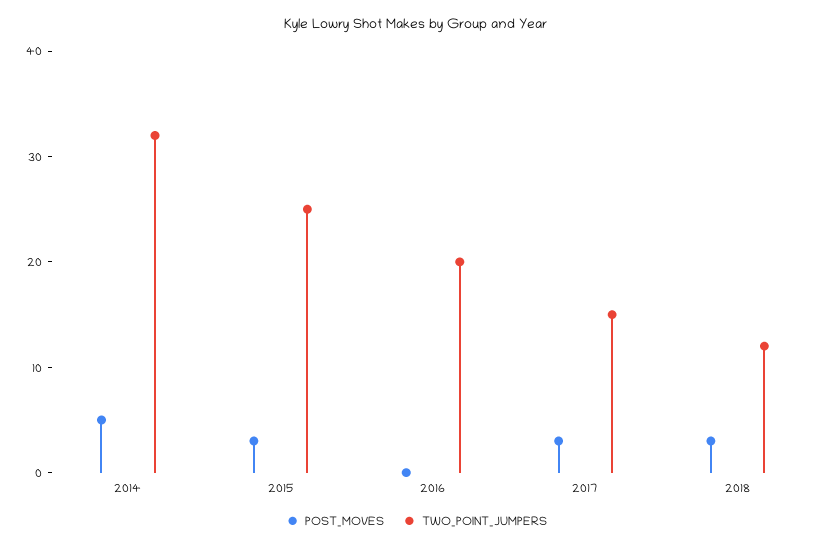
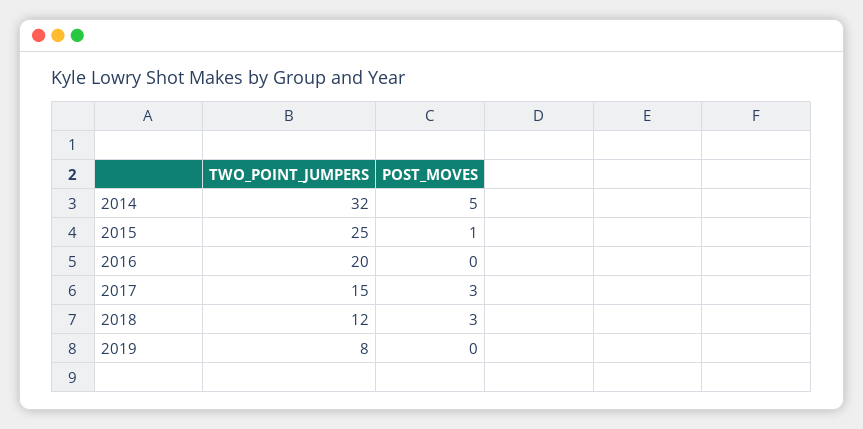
POST_MOVES, 2015: 3 -> 1
TWO_POINT_JUMPERS, 2019: none -> 8
POST_MOVES, 2019: none -> 0

